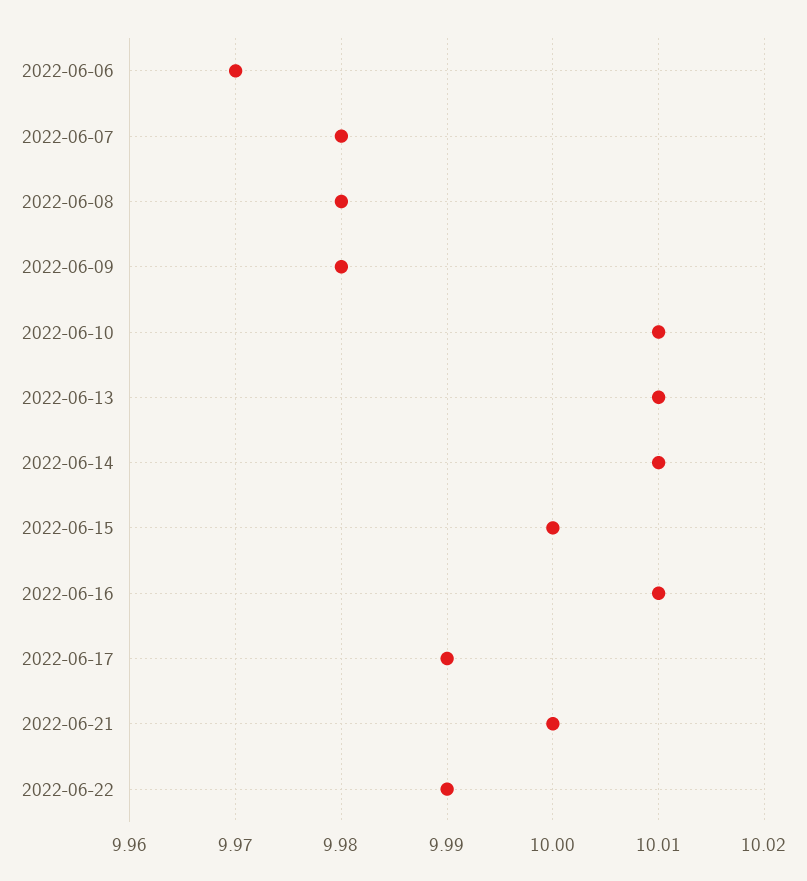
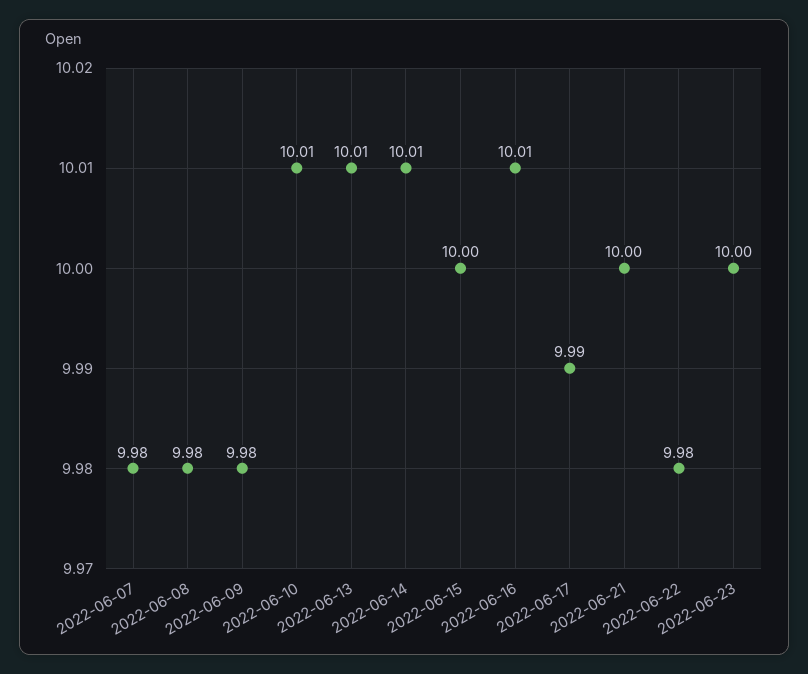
2022-06-06: 9.97 -> none
2022-06-22: 9.99 -> 9.98
2022-06-23: none -> 10

